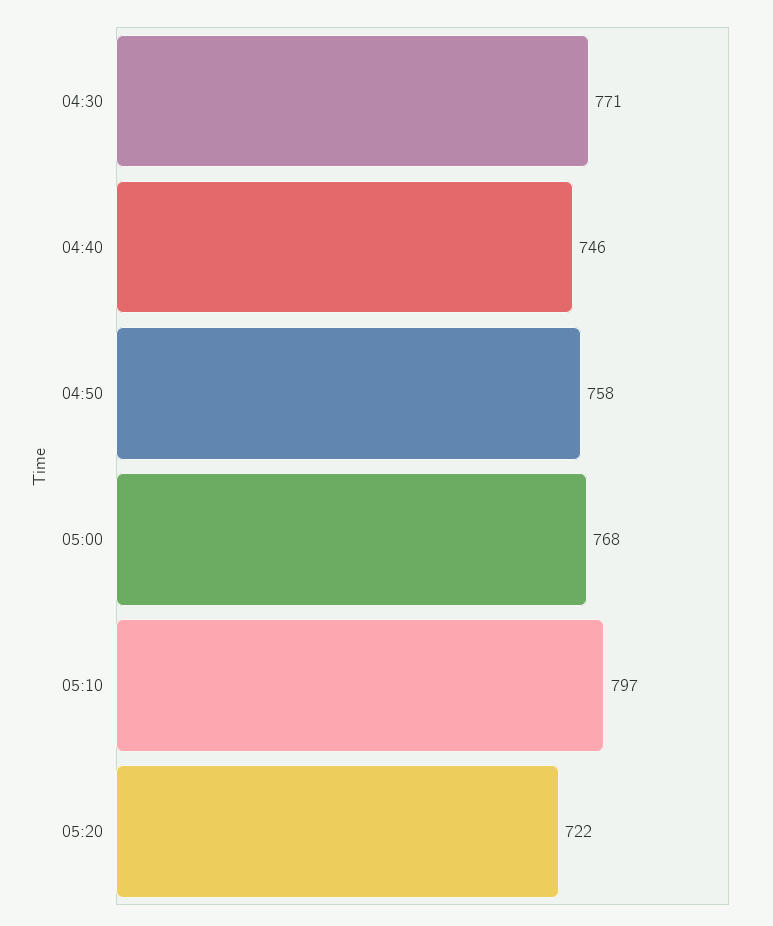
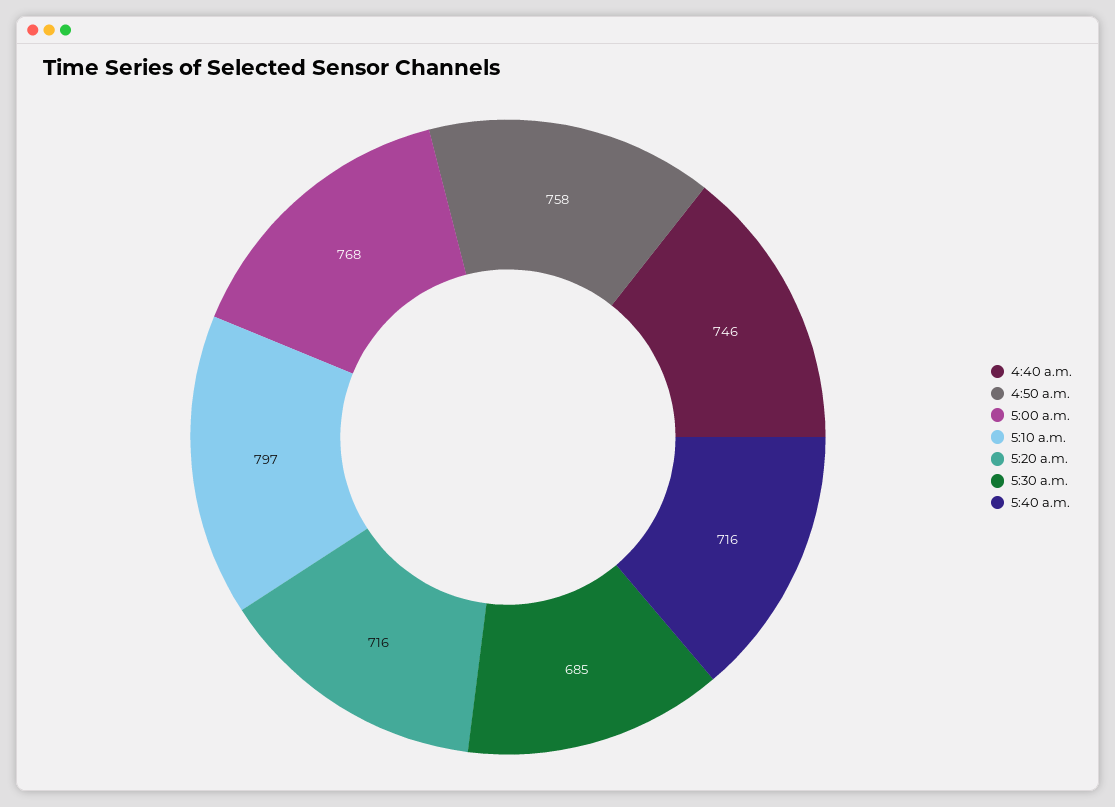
04:30: 771 -> none
05:20: 722 -> 716
5:30 a.m.: none -> 685
5:40 a.m.: none -> 716

